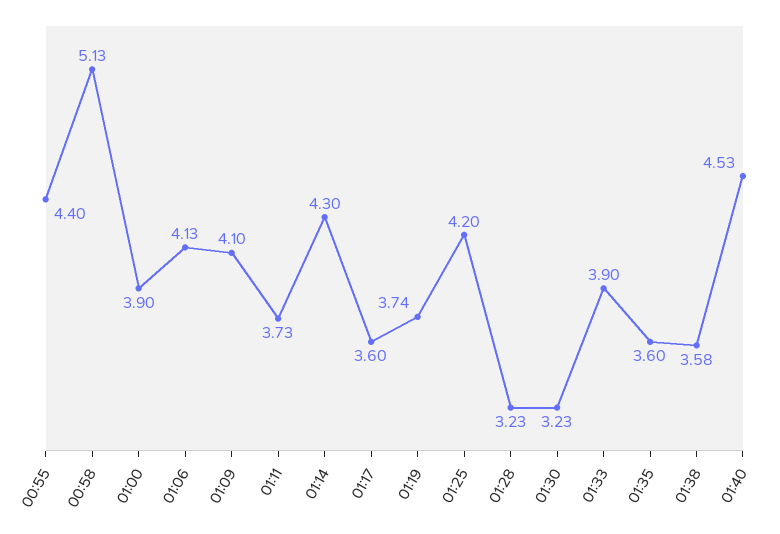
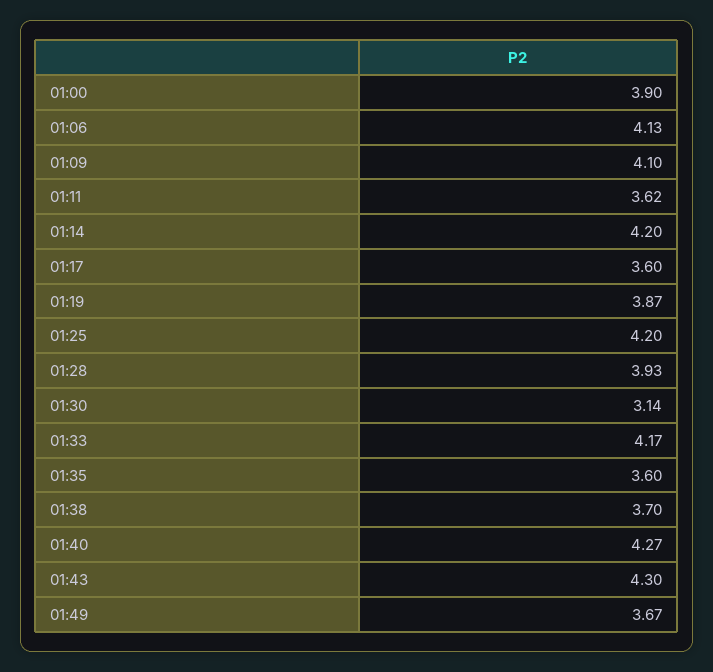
00:55: 4.4 -> none
00:58: 5.13 -> none
01:11: 3.73 -> 3.62
01:14: 4.3 -> 4.2
01:19: 3.74 -> 3.87
01:28: 3.23 -> 3.93
01:30: 3.23 -> 3.14
01:33: 3.9 -> 4.17
01:38: 3.58 -> 3.7
01:40: 4.53 -> 4.27
01:43: none -> 4.3
01:49: none -> 3.67

